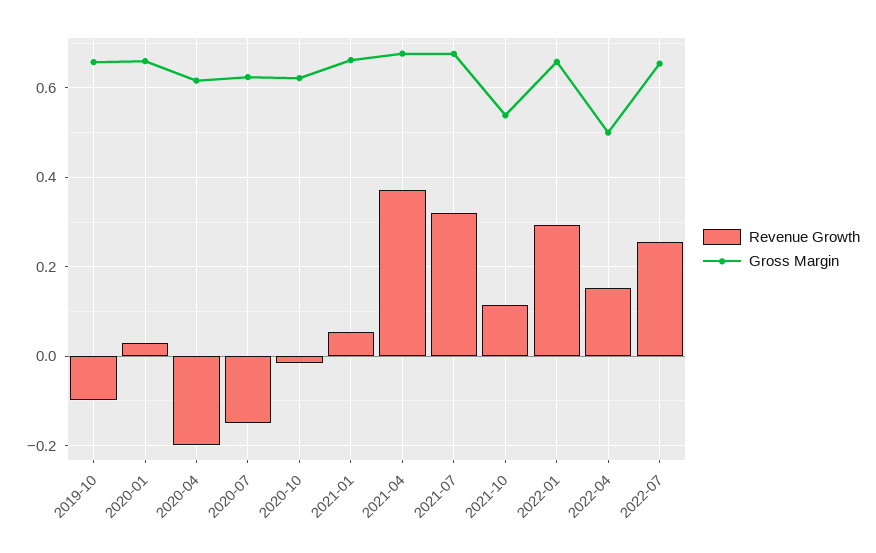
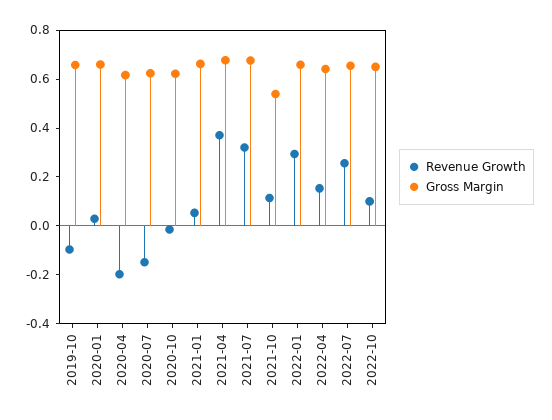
Gross Margin, 2022-04: 0.5 -> 0.65
Revenue Growth, 2022-10: none -> 0.1
Gross Margin, 2022-10: none -> 0.65

